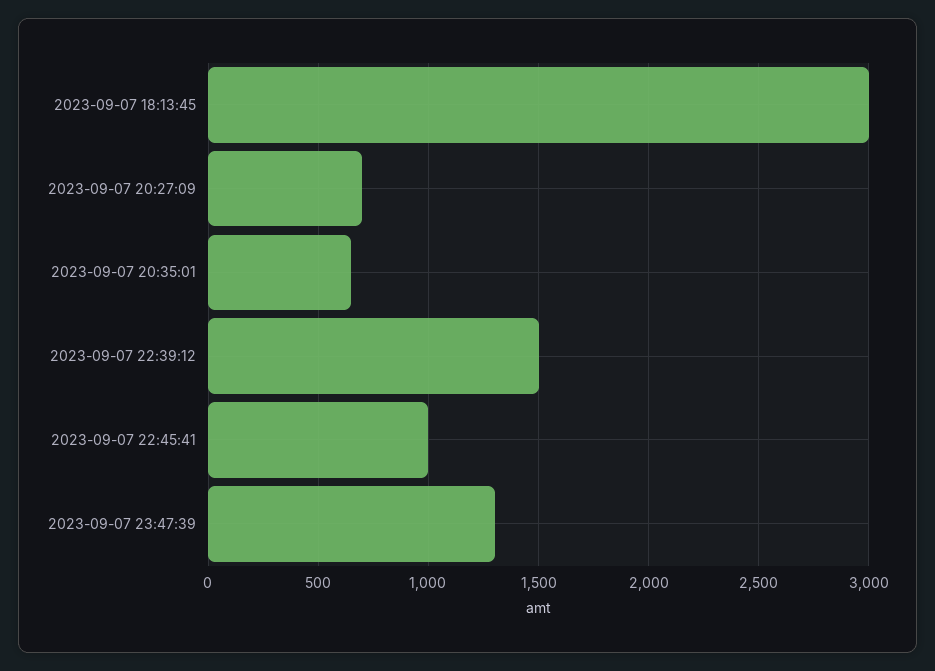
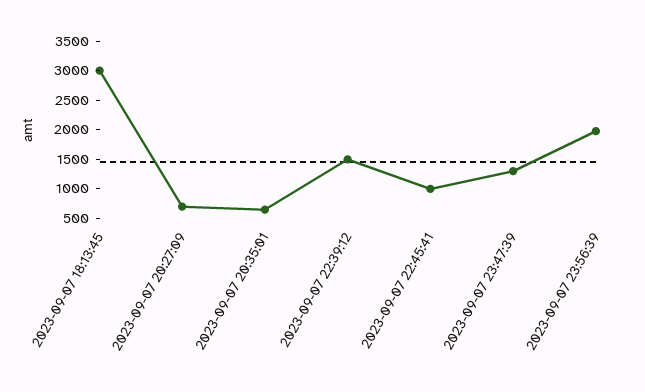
2023-09-07 23:56:39: none -> 2000

